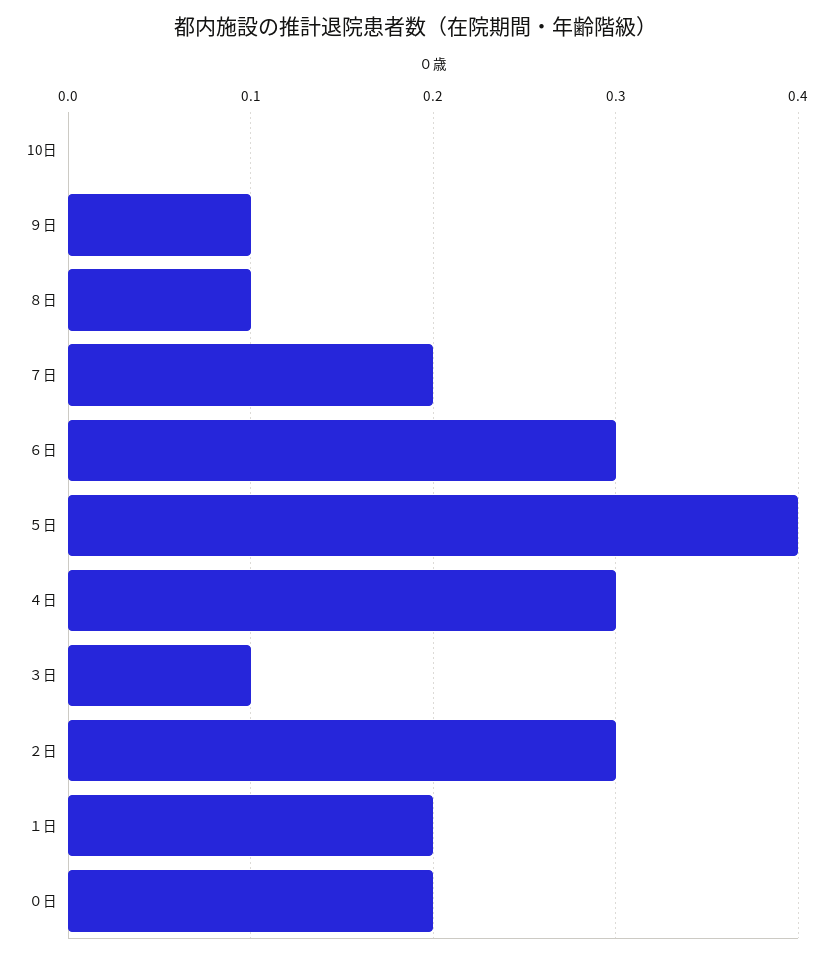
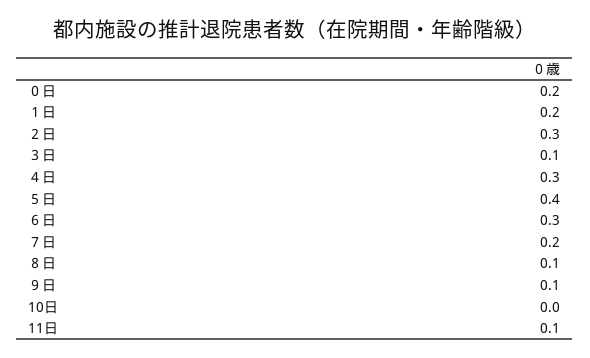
11日: none -> 0.1

